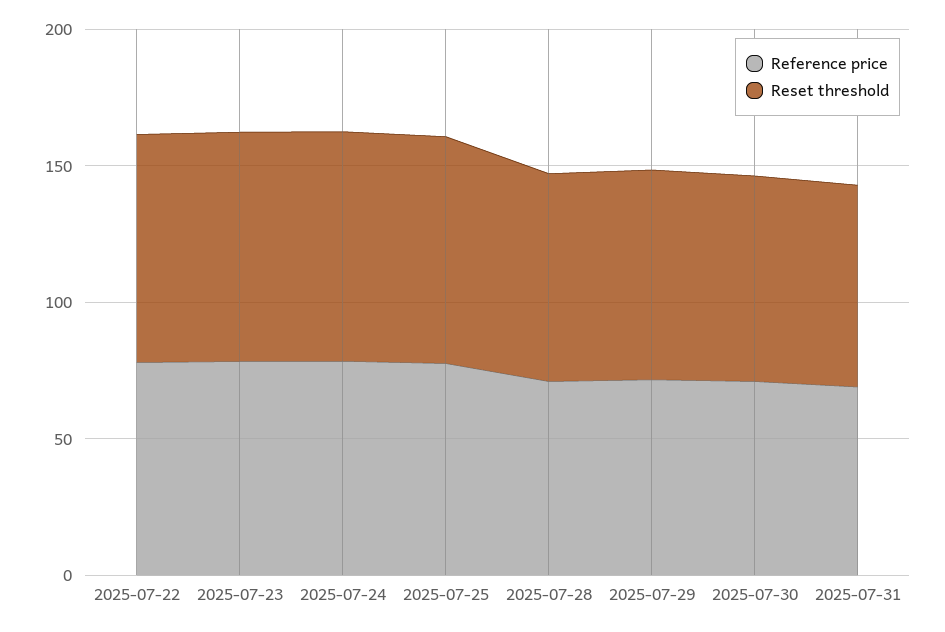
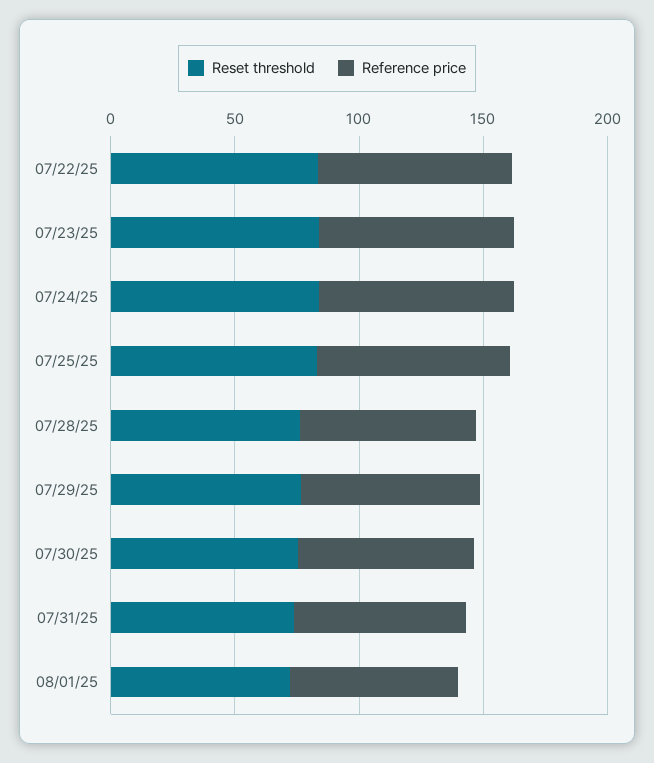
Reset threshold, 08/01/25: none -> 70
Reference price, 08/01/25: none -> 70

